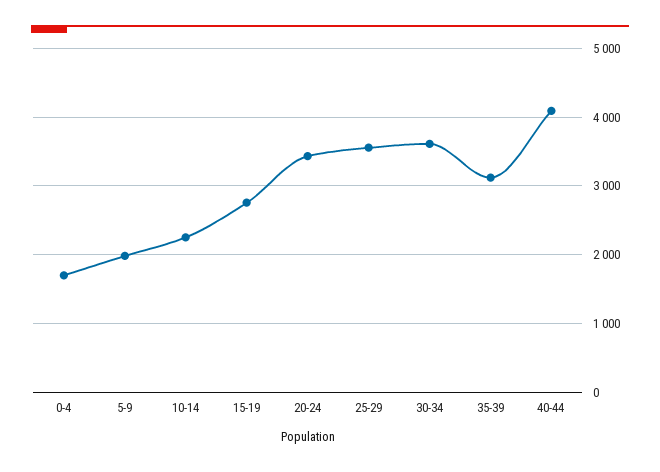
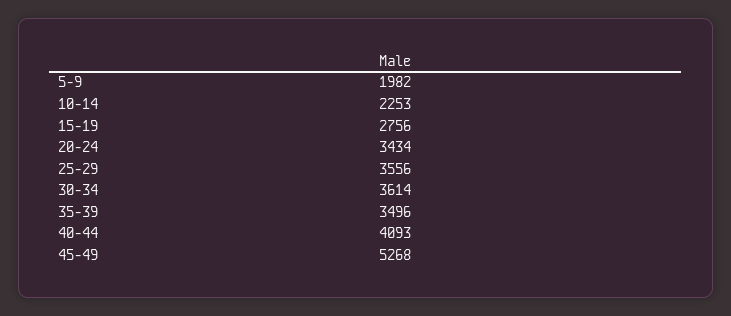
0-4: 1700 -> none
35-39: 3100 -> 3496
45-49: none -> 5268

